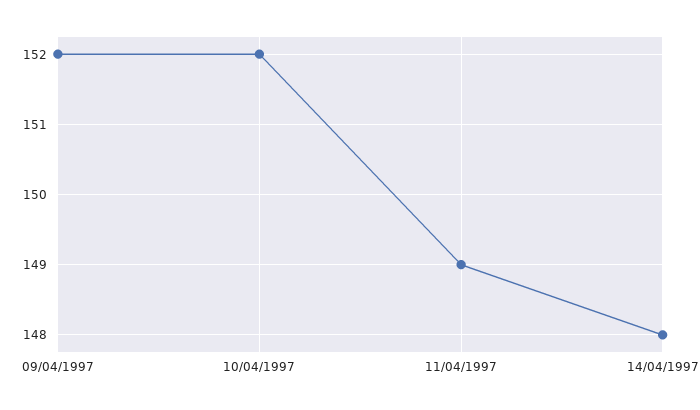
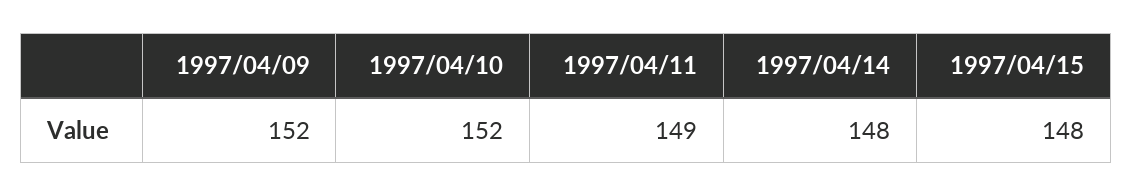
1997/04/15: none -> 148

